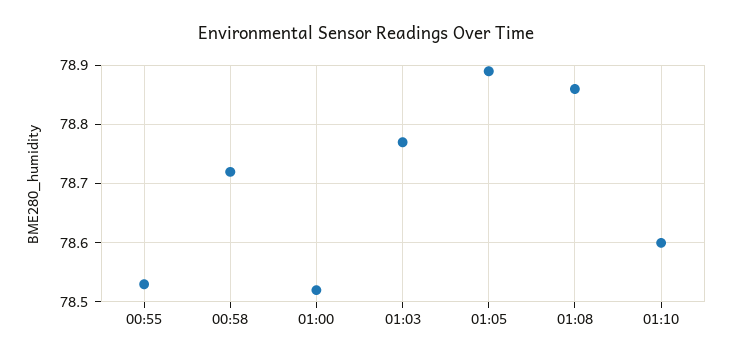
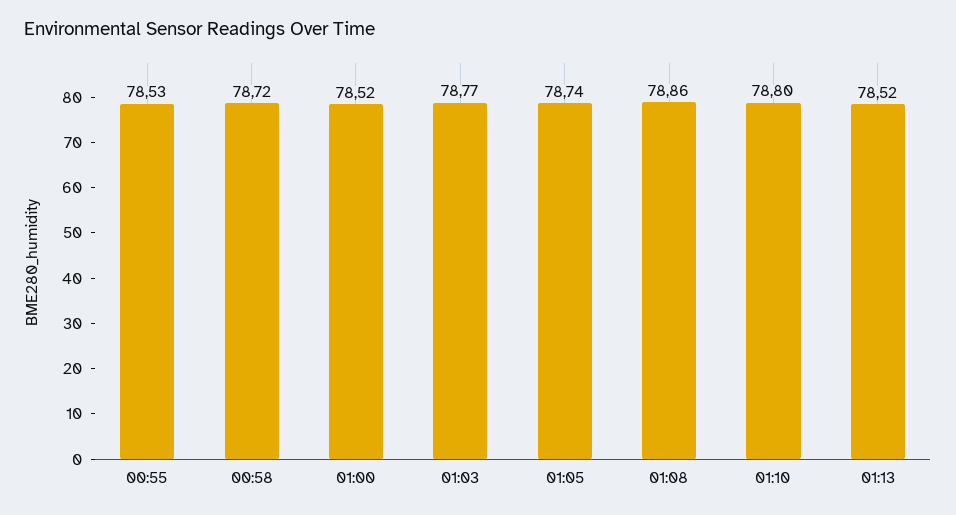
01:05: 78.9 -> 78.74
01:10: 78.6 -> 78.8
01:13: none -> 78.52

